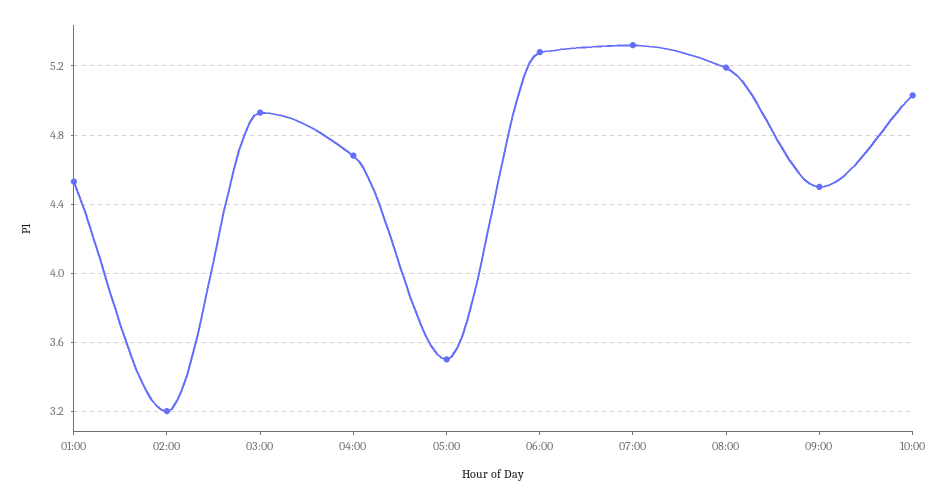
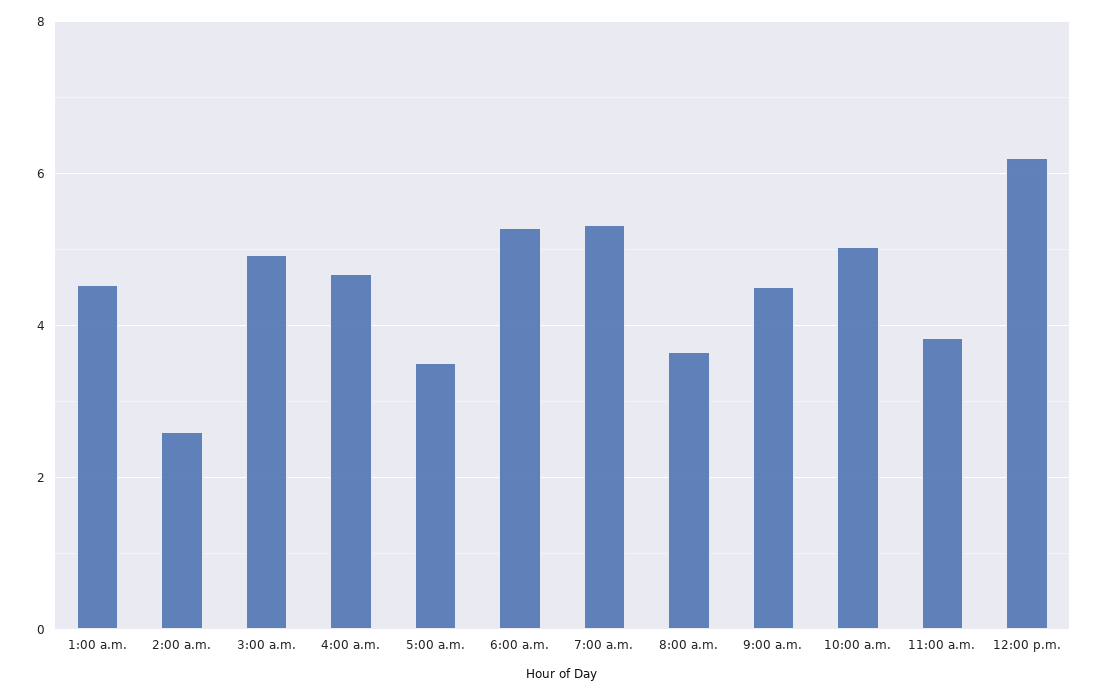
02:00: 3.2 -> 2.6
08:00: 5.2 -> 3.6
11:00 a.m.: none -> 3.8
12:00 p.m.: none -> 6.2

